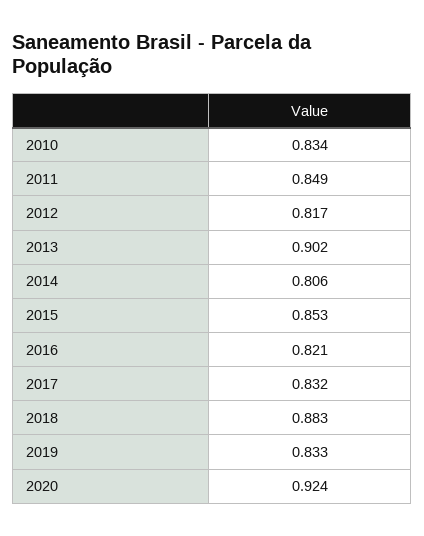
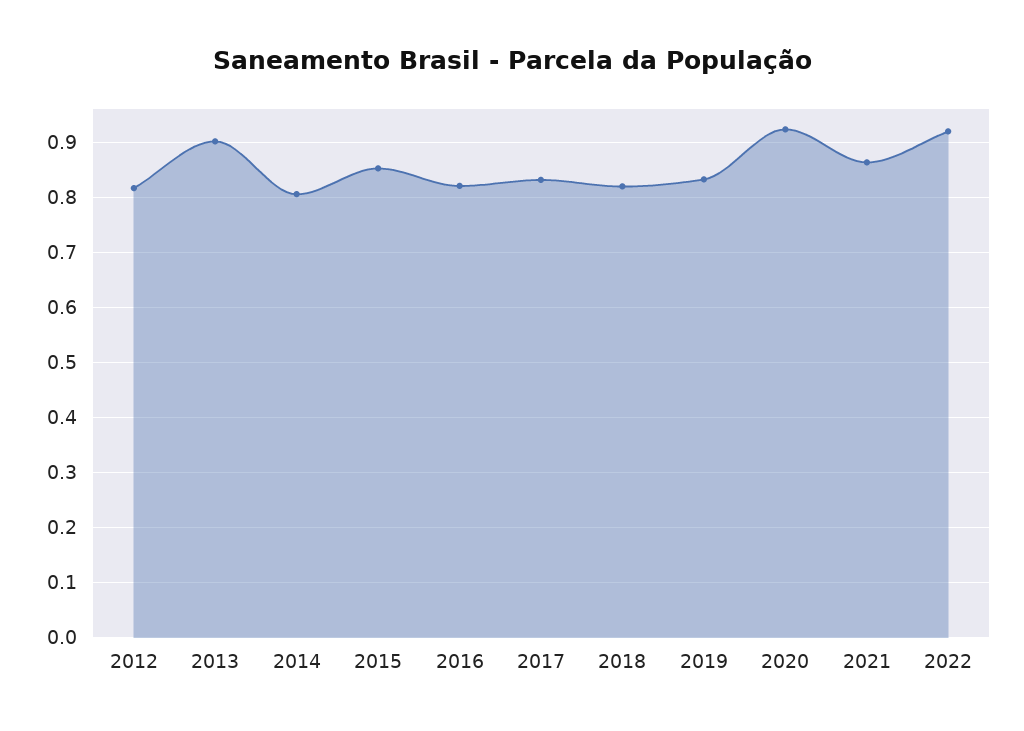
2010: 0.834 -> none
2011: 0.849 -> none
2018: 0.883 -> 0.82
2021: none -> 0.86
2022: none -> 0.92

